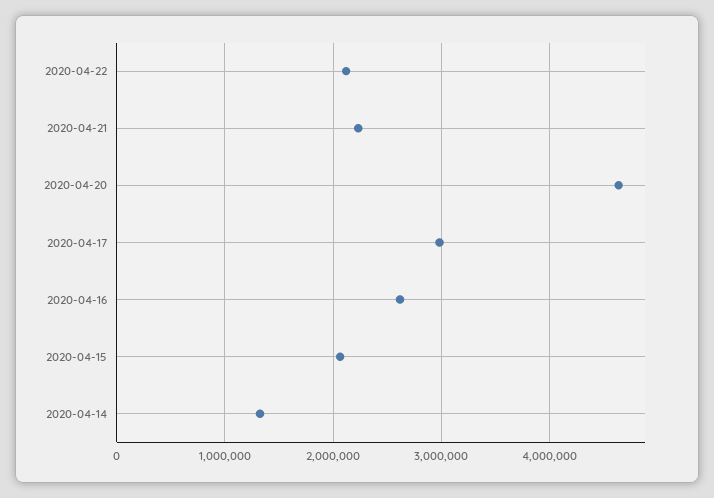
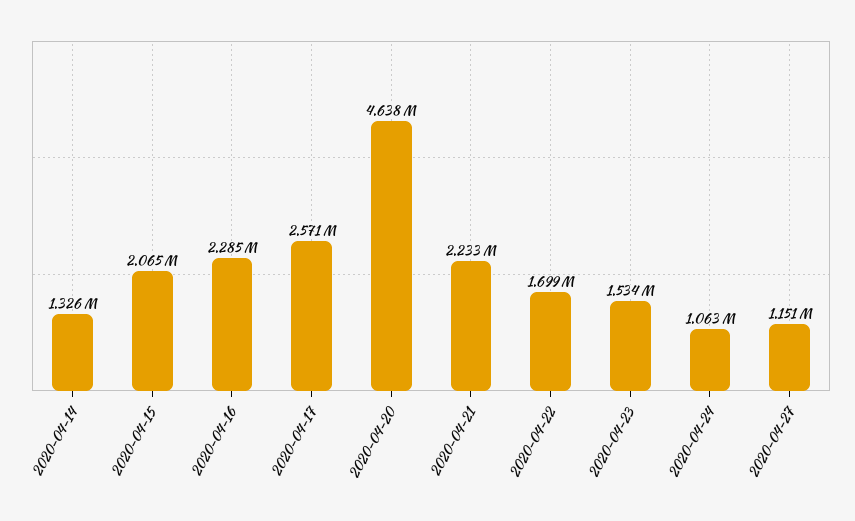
2020-04-22: 2100000 -> 1699000
2020-04-17: 3000000 -> 2571000
2020-04-16: 2600000 -> 2285000
2020-04-23: none -> 1534000
2020-04-24: none -> 1063000
2020-04-27: none -> 1151000

